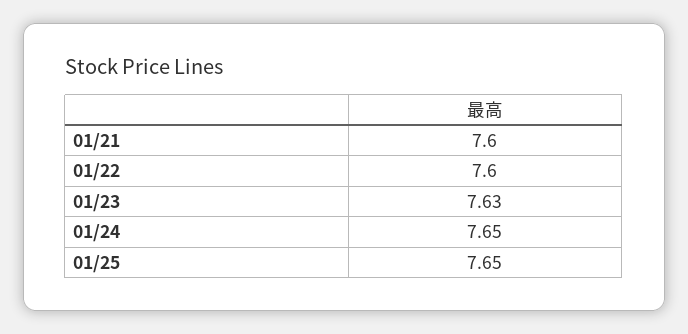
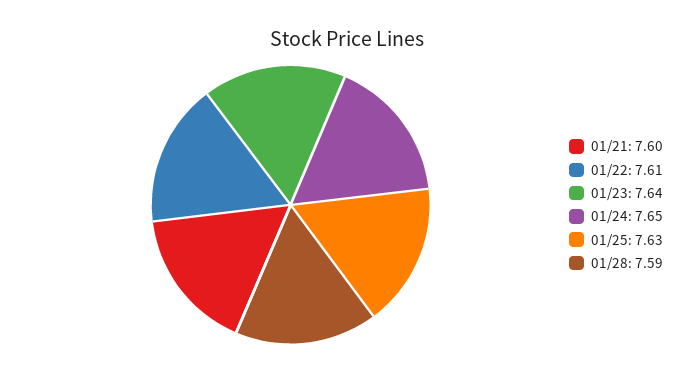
01/22: 7.6 -> 7.61
01/23: 7.63 -> 7.64
01/25: 7.65 -> 7.63
01/28: none -> 7.59

